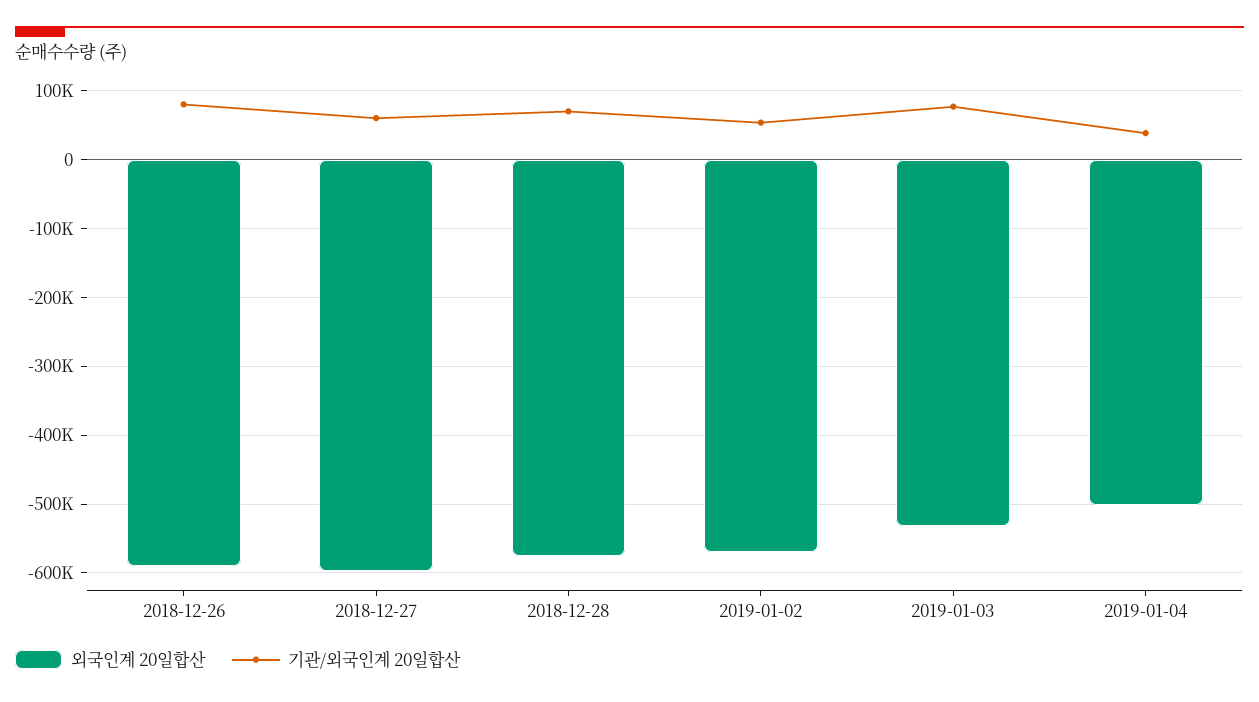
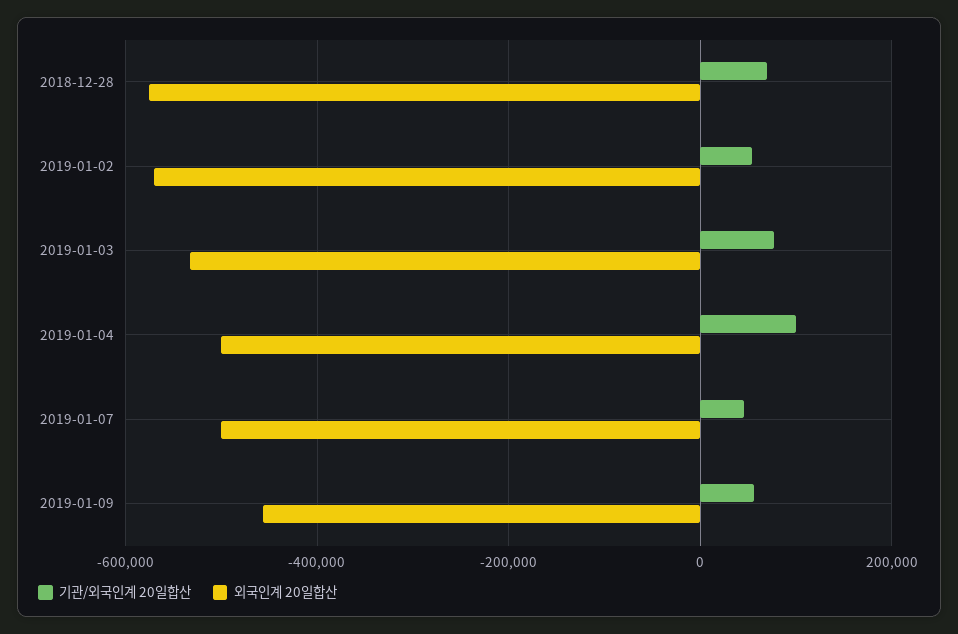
외국인계 20일합산, 2018-12-26: -590000 -> none
기관/외국인계 20일합산, 2018-12-26: 80000 -> none
외국인계 20일합산, 2018-12-27: -600000 -> none
기관/외국인계 20일합산, 2018-12-27: 60000 -> none
기관/외국인계 20일합산, 2019-01-04: 40000 -> 100000
기관/외국인계 20일합산, 2019-01-07: none -> 40000
외국인계 20일합산, 2019-01-07: none -> -500000
기관/외국인계 20일합산, 2019-01-09: none -> 60000
외국인계 20일합산, 2019-01-09: none -> -460000

